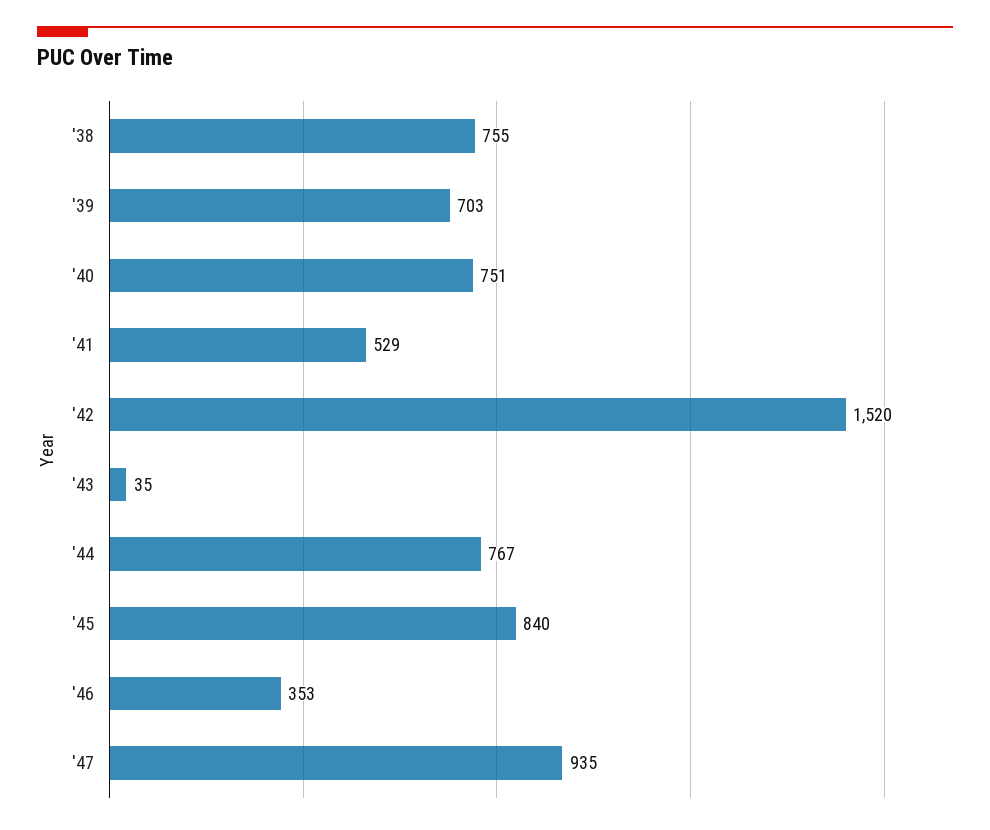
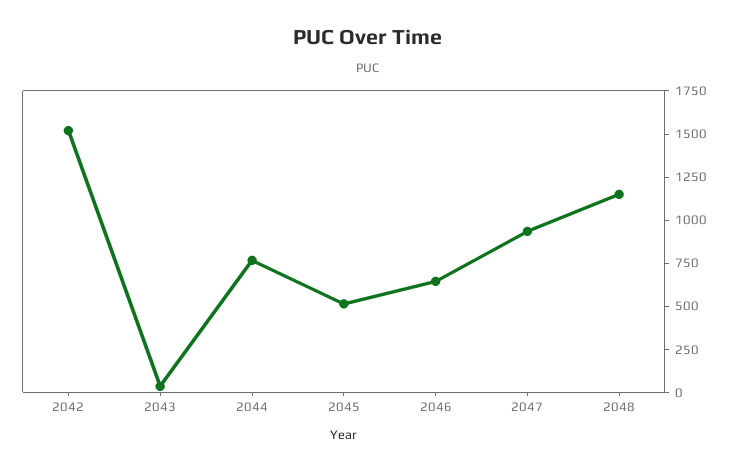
'38: 755 -> none
'39: 703 -> none
'40: 751 -> none
'41: 529 -> none
'45: 840 -> 500
'46: 353 -> 650
2048: none -> 1150

